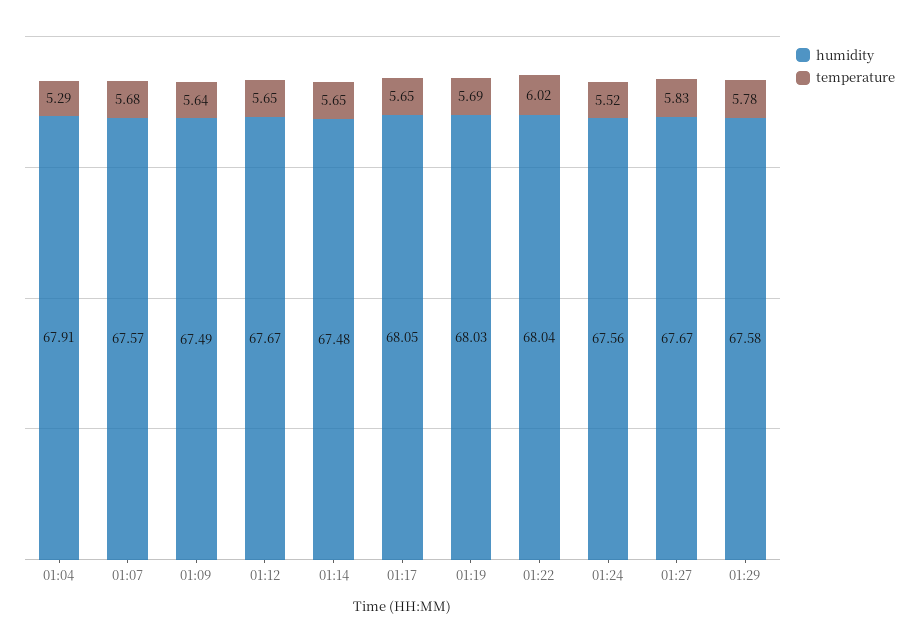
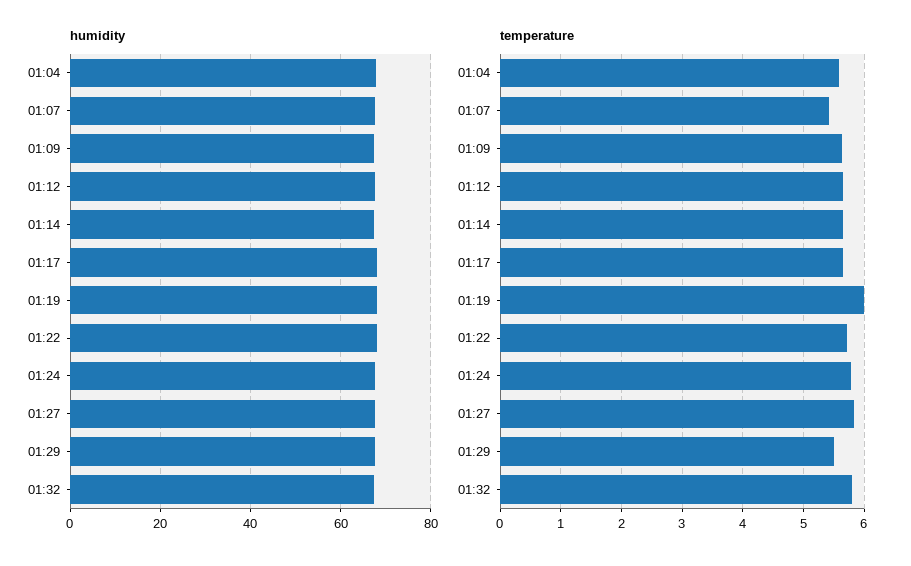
temperature, 01:04: 5.29 -> 5.6
temperature, 01:07: 5.68 -> 5.4
temperature, 01:19: 5.69 -> 6
temperature, 01:22: 6.02 -> 5.7
temperature, 01:24: 5.52 -> 5.8
temperature, 01:29: 5.78 -> 5.5
humidity, 01:32: none -> 68
temperature, 01:32: none -> 5.8

